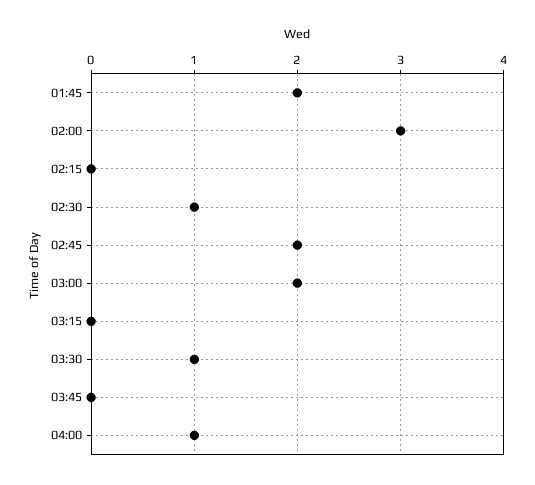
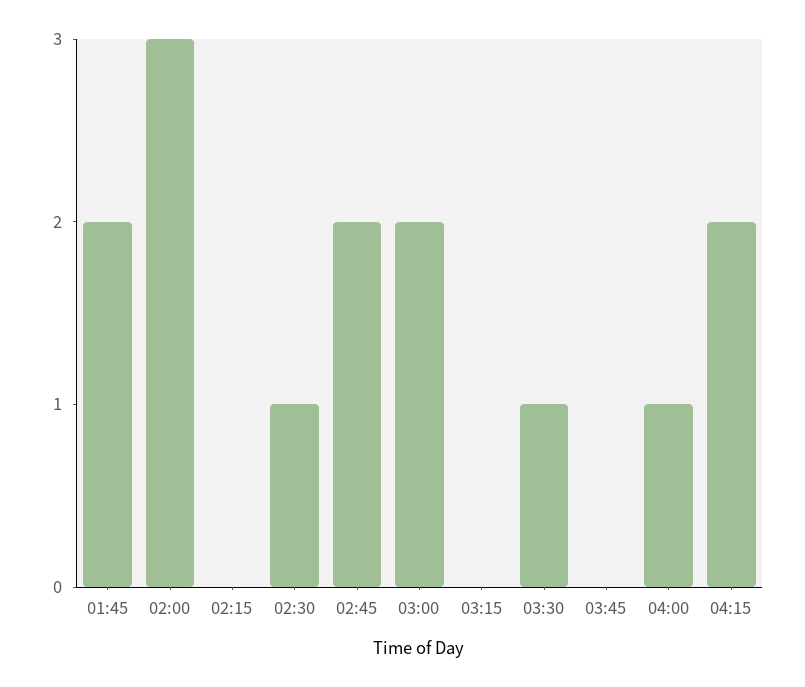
04:15: none -> 2

